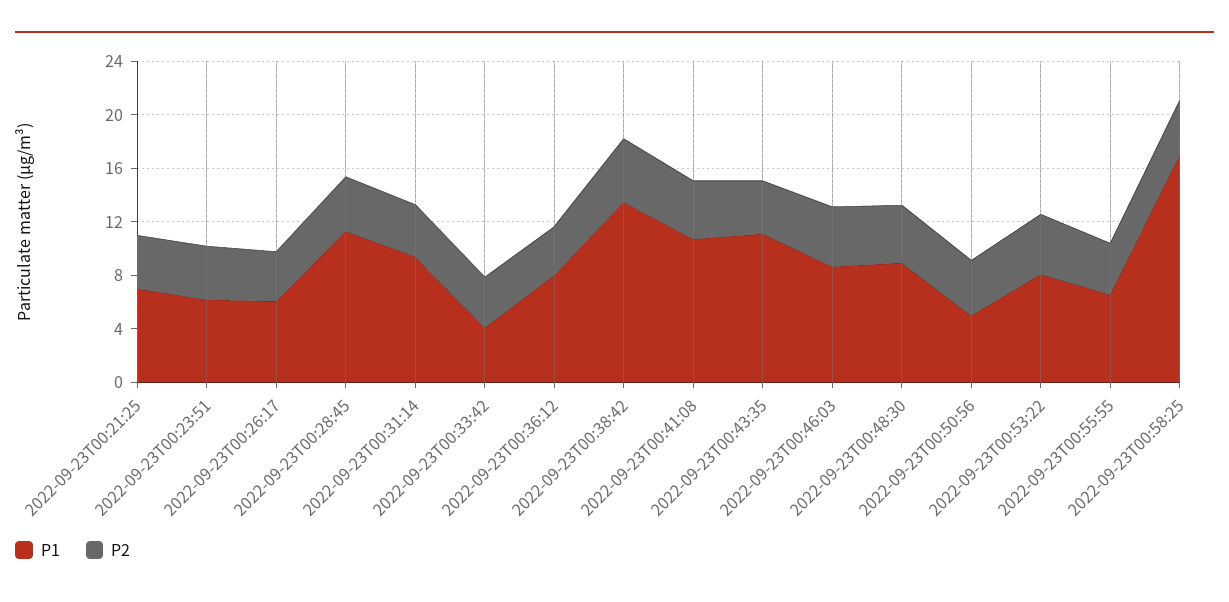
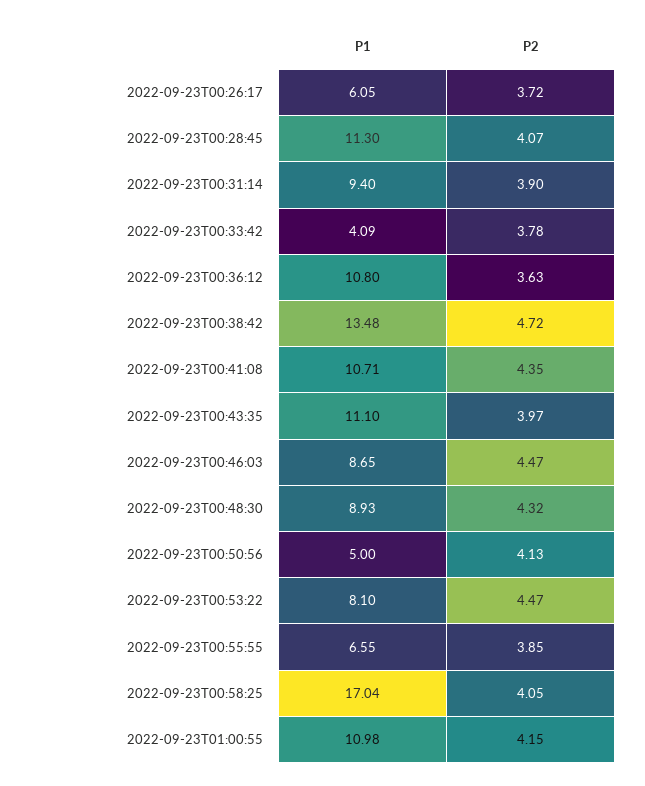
P1, 2022-09-23T00:21:25: 7 -> none
P2, 2022-09-23T00:21:25: 4 -> none
P1, 2022-09-23T00:23:51: 6 -> none
P2, 2022-09-23T00:23:51: 4 -> none
P1, 2022-09-23T00:36:12: 8 -> 10.8
P1, 2022-09-23T01:00:55: none -> 10.98
P2, 2022-09-23T01:00:55: none -> 4.15

